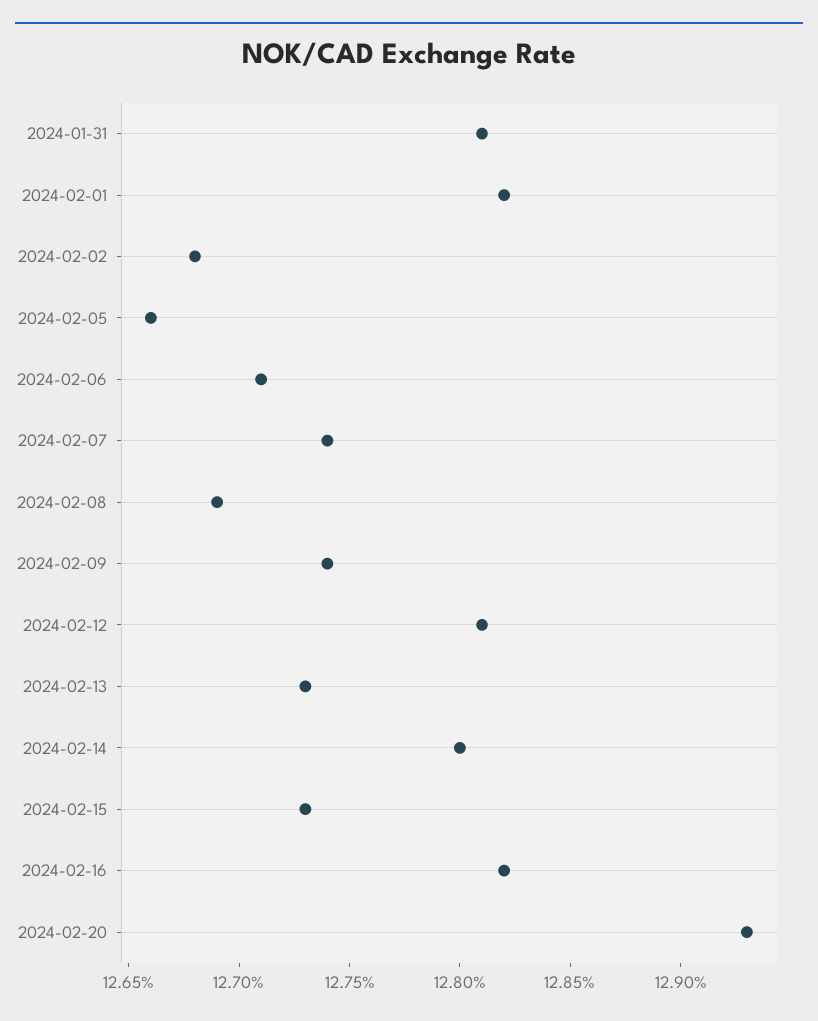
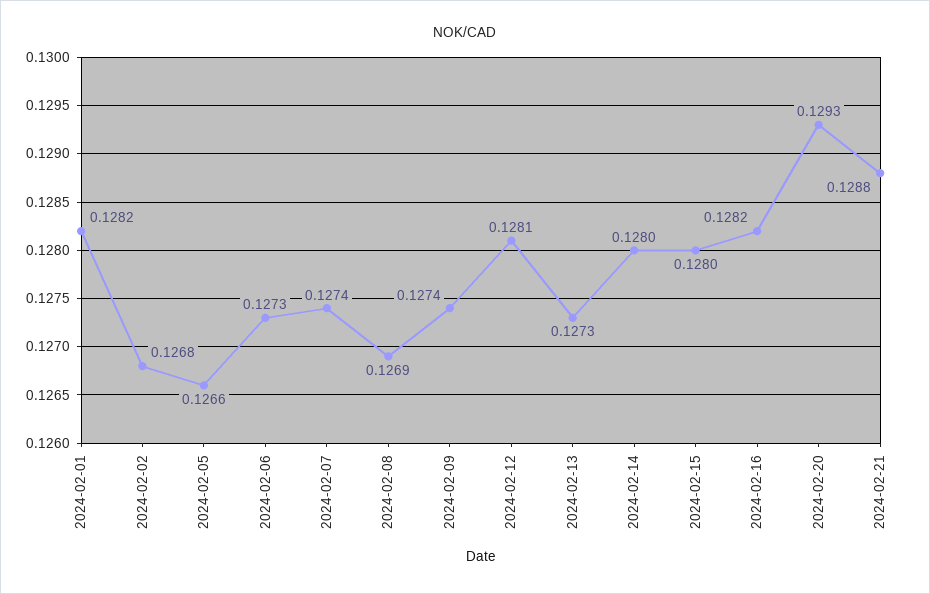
2024-01-31: 0.1281 -> none
2024-02-06: 0.1271 -> 0.1273
2024-02-15: 0.1273 -> 0.128
2024-02-21: none -> 0.1288

